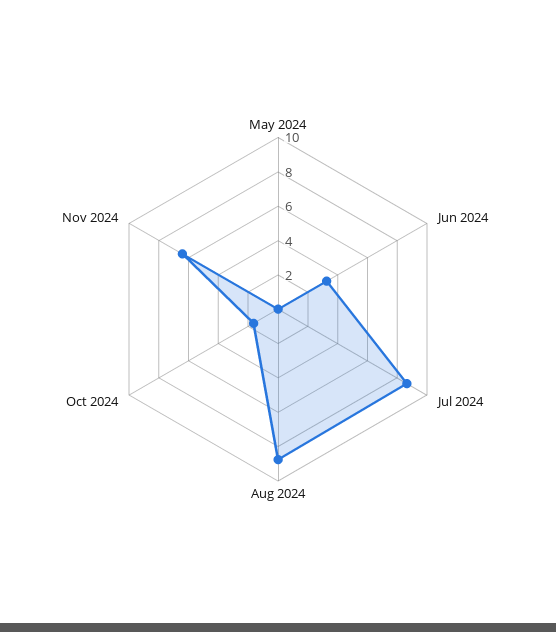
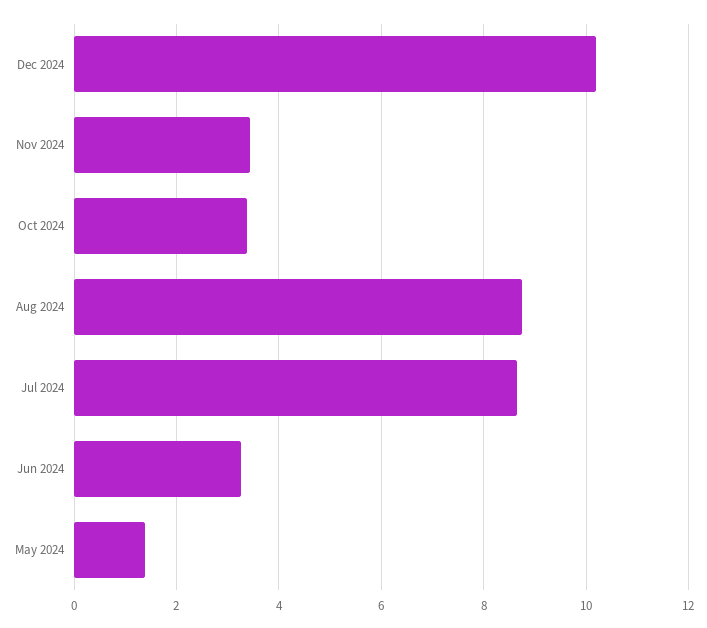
May 2024: 0 -> 1.4
Oct 2024: 1.5 -> 3.4
Nov 2024: 6.5 -> 3.4
Dec 2024: none -> 10.2

